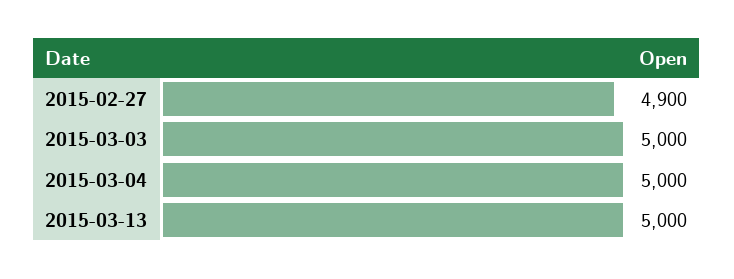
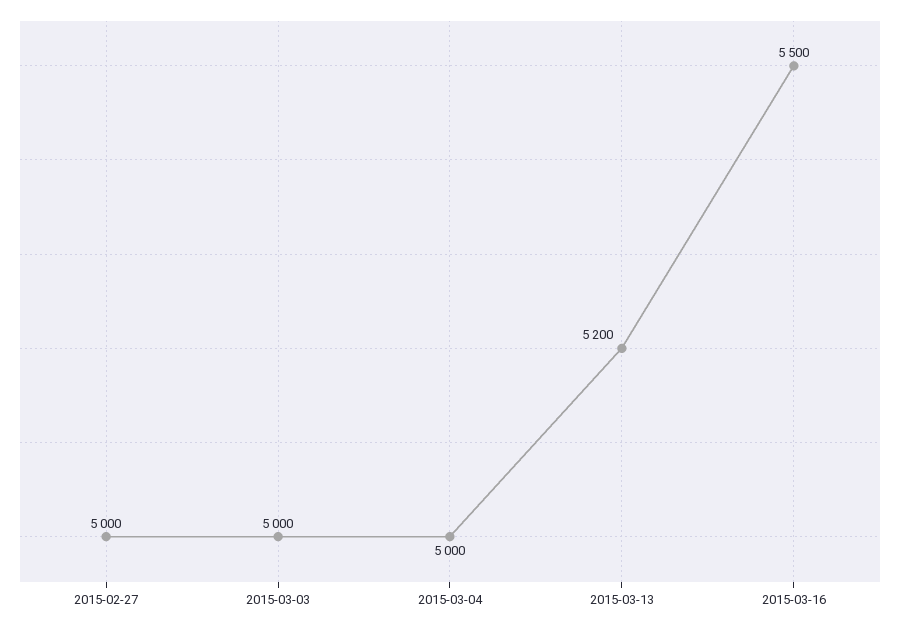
2015-02-27: 4900 -> 5000
2015-03-13: 5000 -> 5200
2015-03-16: none -> 5500

